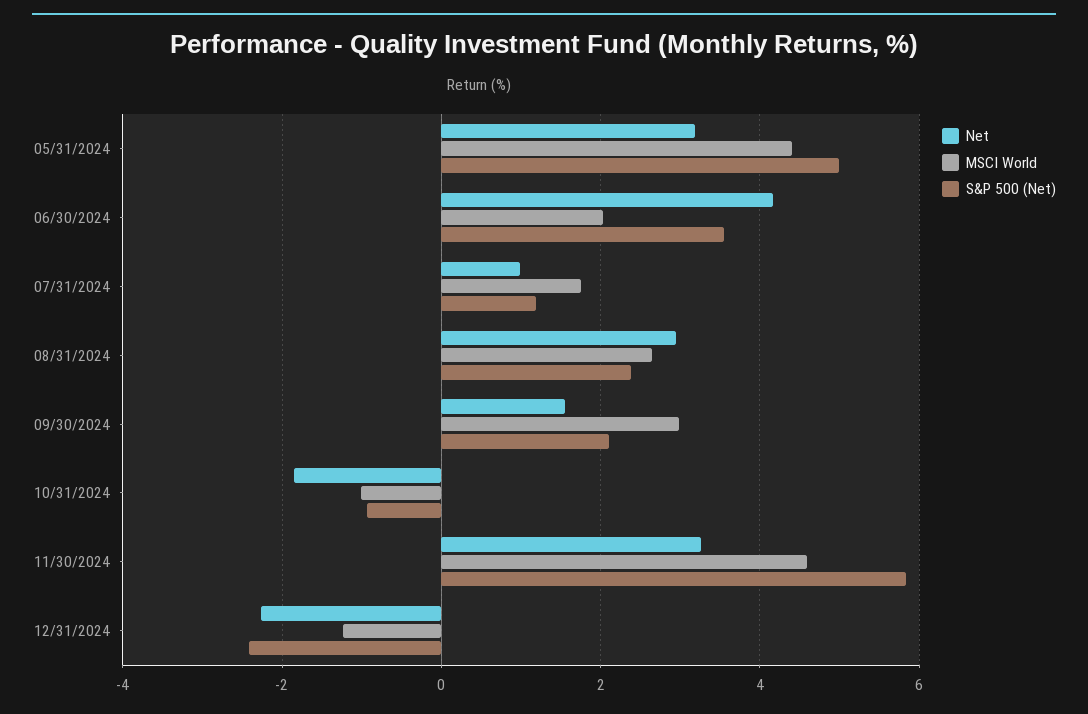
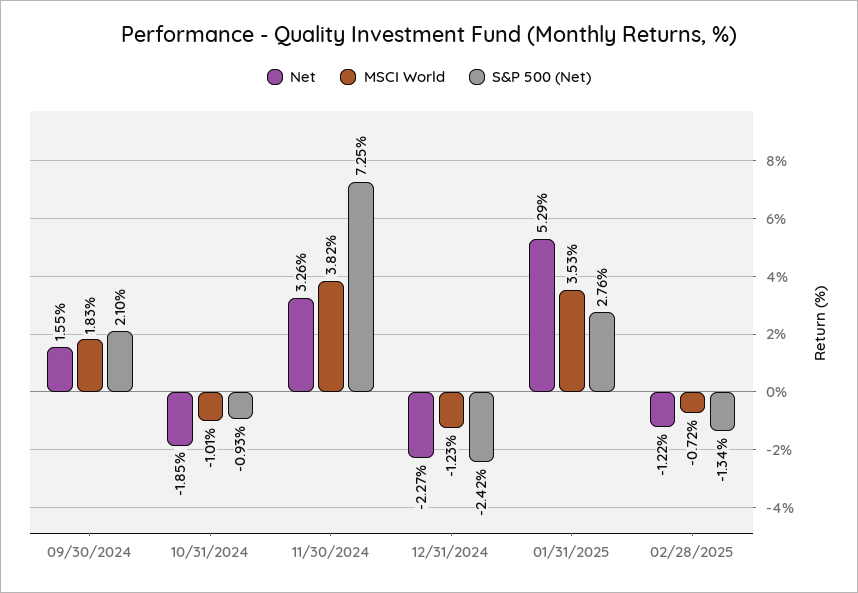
Net, 05/31/2024: 3.2 -> none
MSCI World, 05/31/2024: 4.4 -> none
S&P 500 (Net), 05/31/2024: 5 -> none
Net, 06/30/2024: 4.2 -> none
MSCI World, 06/30/2024: 2 -> none
S&P 500 (Net), 06/30/2024: 3.6 -> none
Net, 07/31/2024: 1 -> none
MSCI World, 07/31/2024: 1.8 -> none
S&P 500 (Net), 07/31/2024: 1.2 -> none
Net, 08/31/2024: 3 -> none
MSCI World, 08/31/2024: 2.6 -> none
S&P 500 (Net), 08/31/2024: 2.4 -> none
MSCI World, 09/30/2024: 3 -> 1.83
MSCI World, 11/30/2024: 4.6 -> 3.82
S&P 500 (Net), 11/30/2024: 5.8 -> 7.25
Net, 01/31/2025: none -> 5.29
MSCI World, 01/31/2025: none -> 3.53
S&P 500 (Net), 01/31/2025: none -> 2.76
Net, 02/28/2025: none -> -1.22
MSCI World, 02/28/2025: none -> -0.72
S&P 500 (Net), 02/28/2025: none -> -1.34

